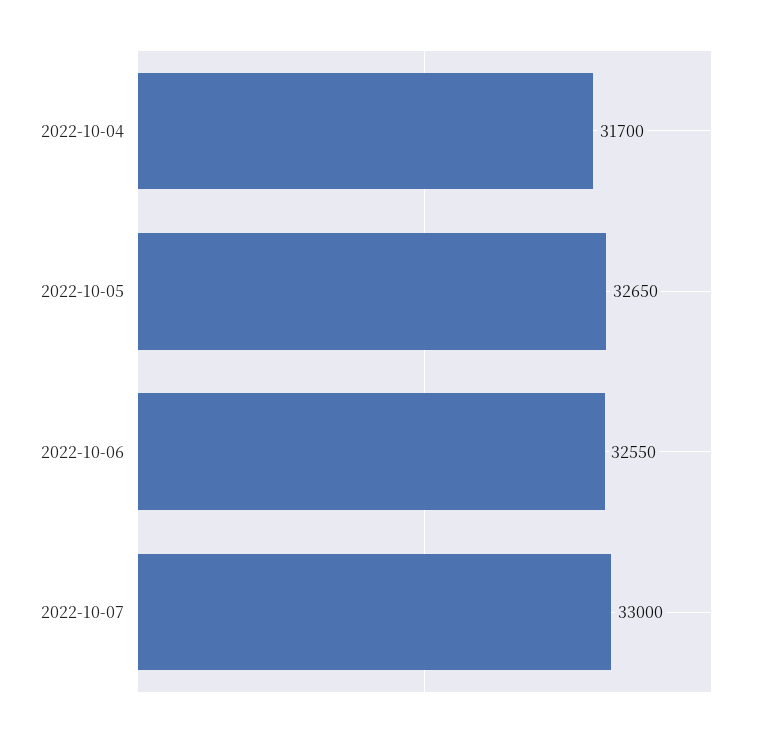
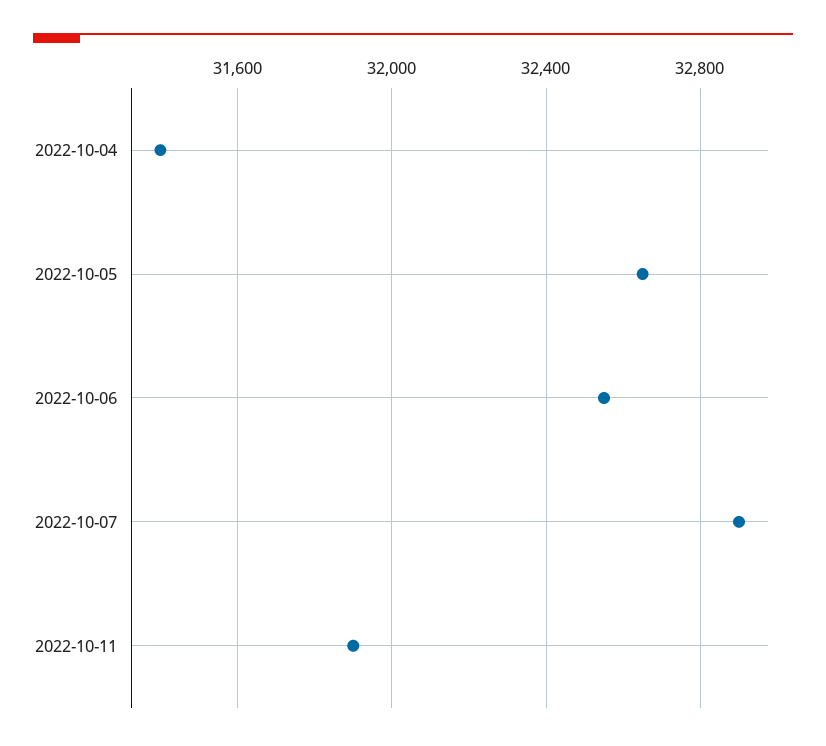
2022-10-04: 31700 -> 31400
2022-10-07: 33000 -> 32900
2022-10-11: none -> 31900

